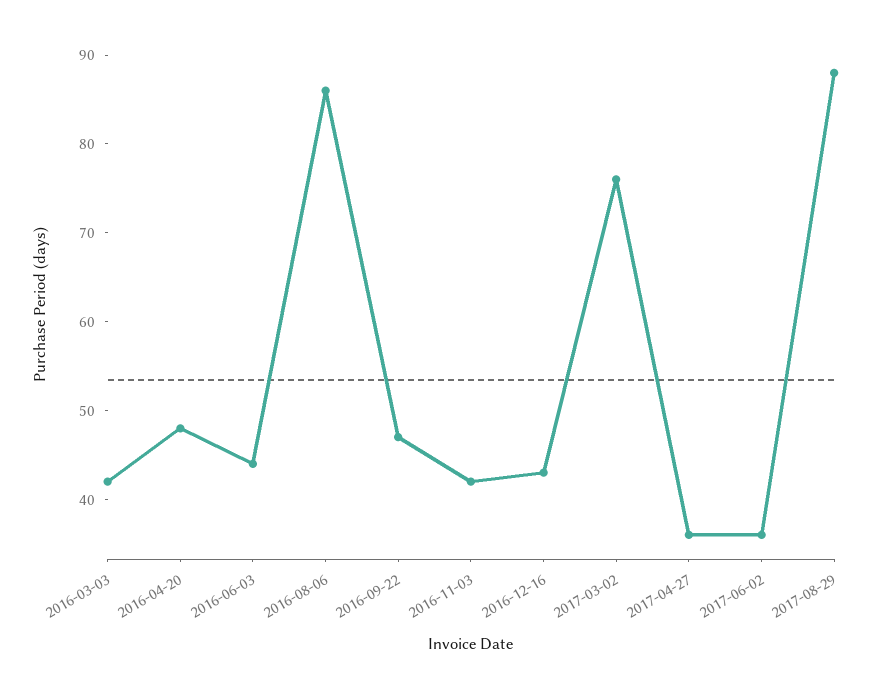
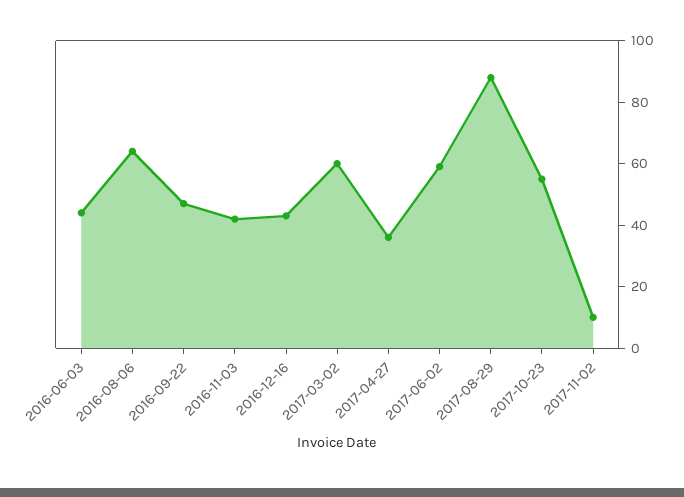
2016-03-03: 42 -> none
2016-04-20: 48 -> none
2016-08-06: 86 -> 65
2017-03-02: 76 -> 60
2017-06-02: 36 -> 60
2017-10-23: none -> 55
2017-11-02: none -> 10

